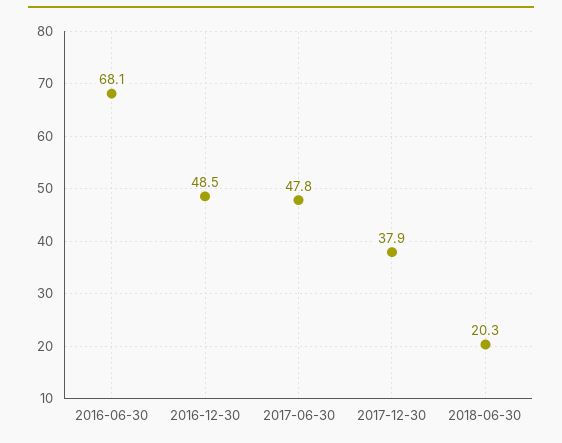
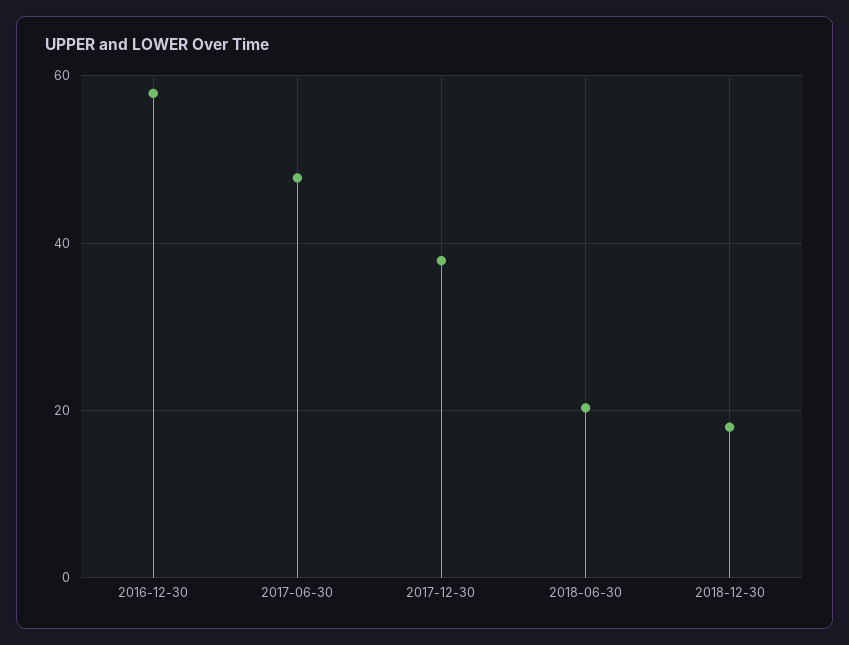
2016-06-30: 68.1 -> none
2016-12-30: 48.5 -> 58
2018-12-30: none -> 18

